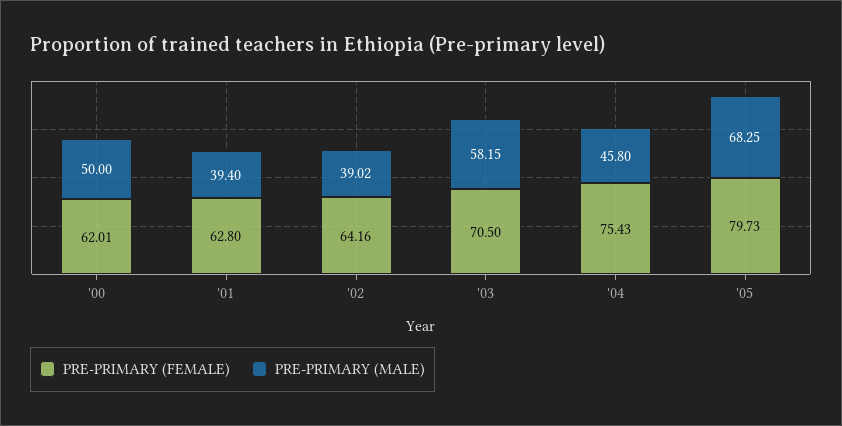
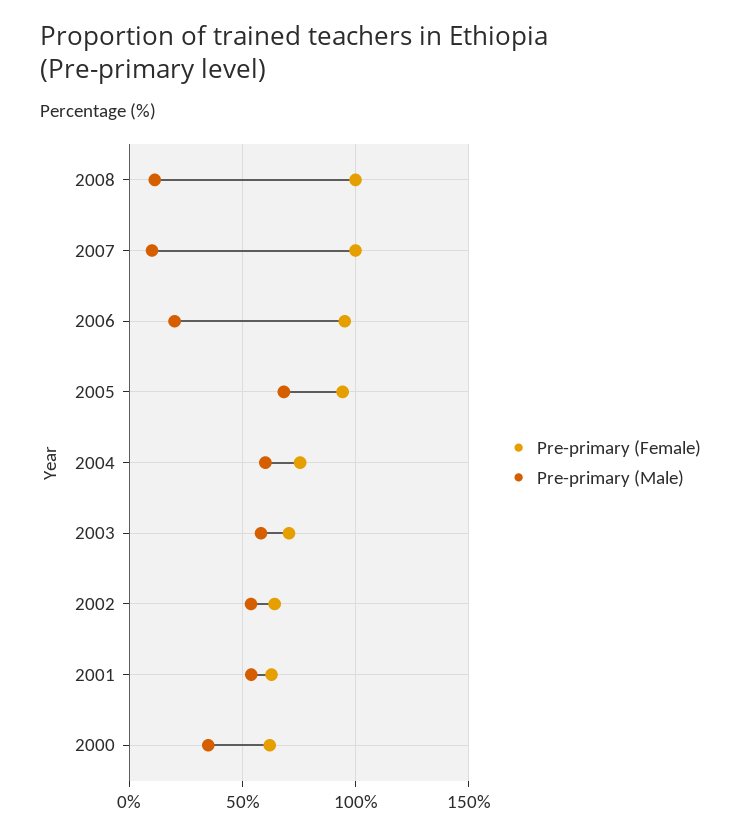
PRE-PRIMARY (MALE), '00: 50 -> 35
PRE-PRIMARY (MALE), '01: 39.4 -> 55
PRE-PRIMARY (MALE), '02: 39.02 -> 55
PRE-PRIMARY (MALE), '04: 45.8 -> 60
PRE-PRIMARY (FEMALE), '05: 79.73 -> 95
PRE-PRIMARY (FEMALE), 2008: none -> 100
PRE-PRIMARY (MALE), 2008: none -> 10
PRE-PRIMARY (FEMALE), 2007: none -> 100
PRE-PRIMARY (MALE), 2007: none -> 10
PRE-PRIMARY (FEMALE), 2006: none -> 95
PRE-PRIMARY (MALE), 2006: none -> 20

